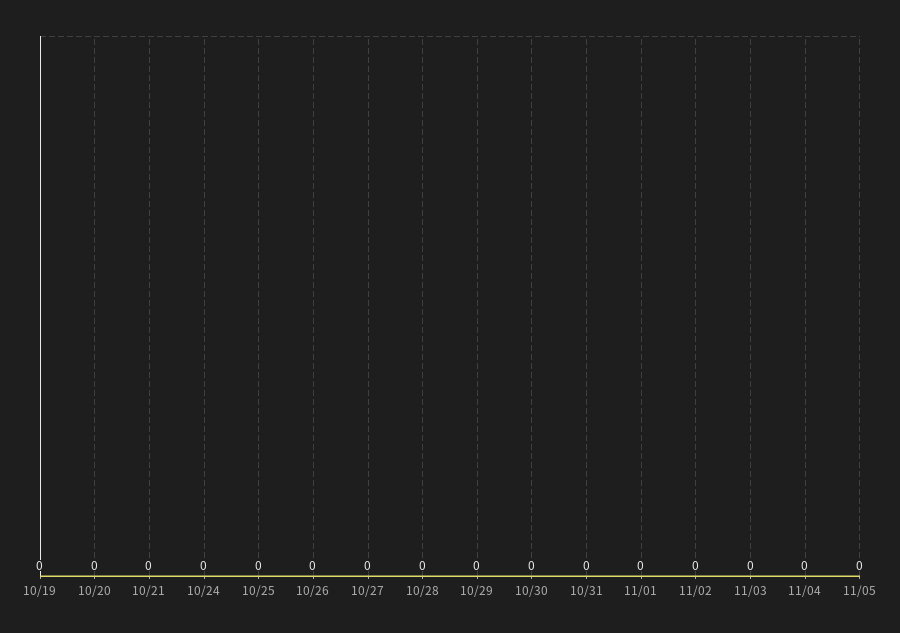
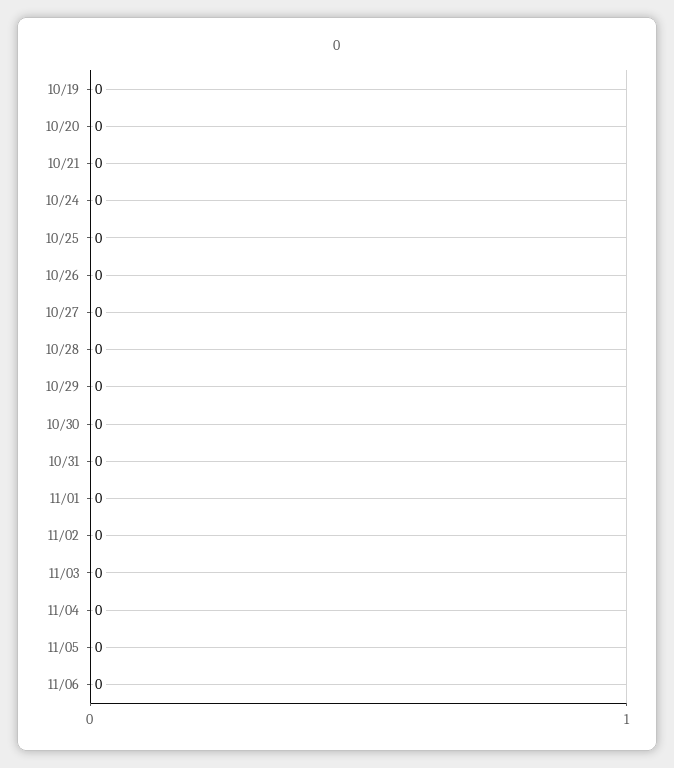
11/06: none -> 0

